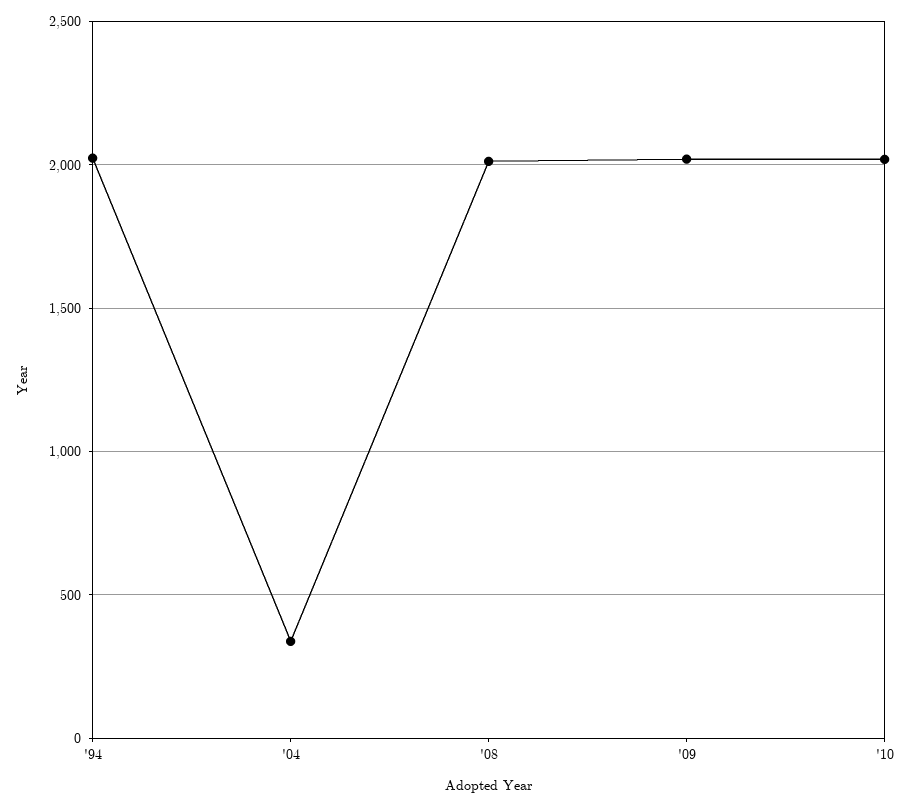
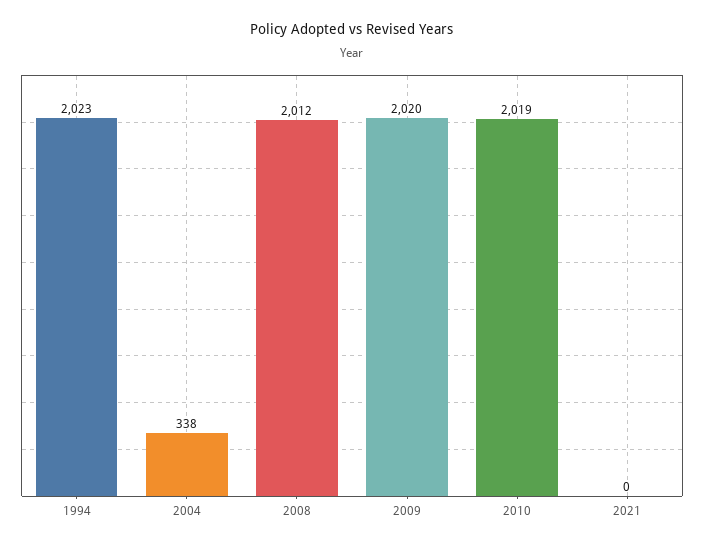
2021: none -> 0

